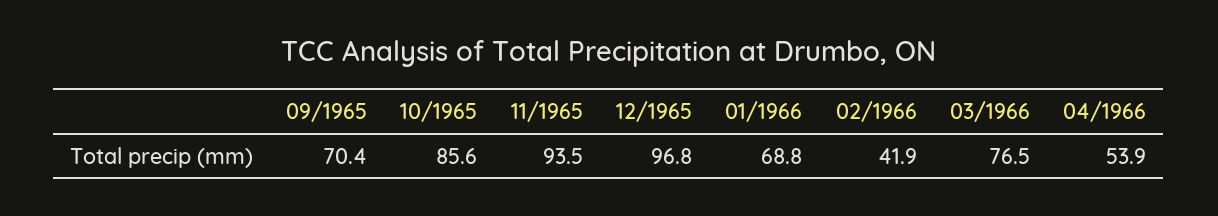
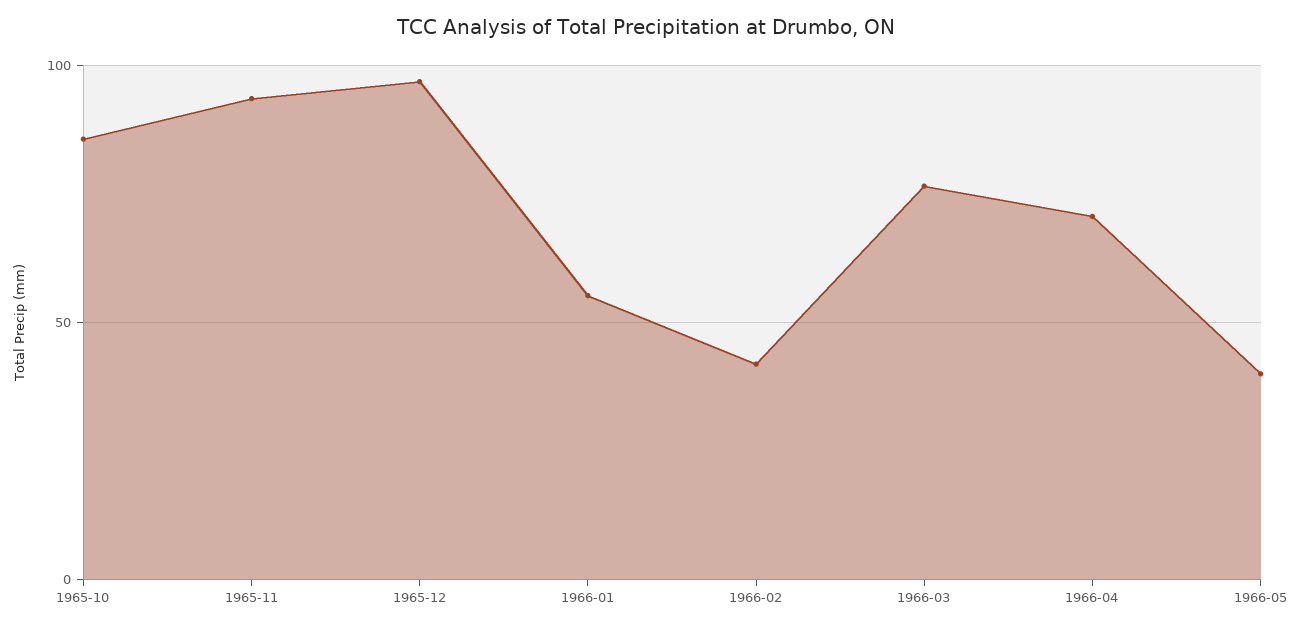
09/1965: 70.4 -> none
01/1966: 68.8 -> 55
04/1966: 53.9 -> 70
1966-05: none -> 40

